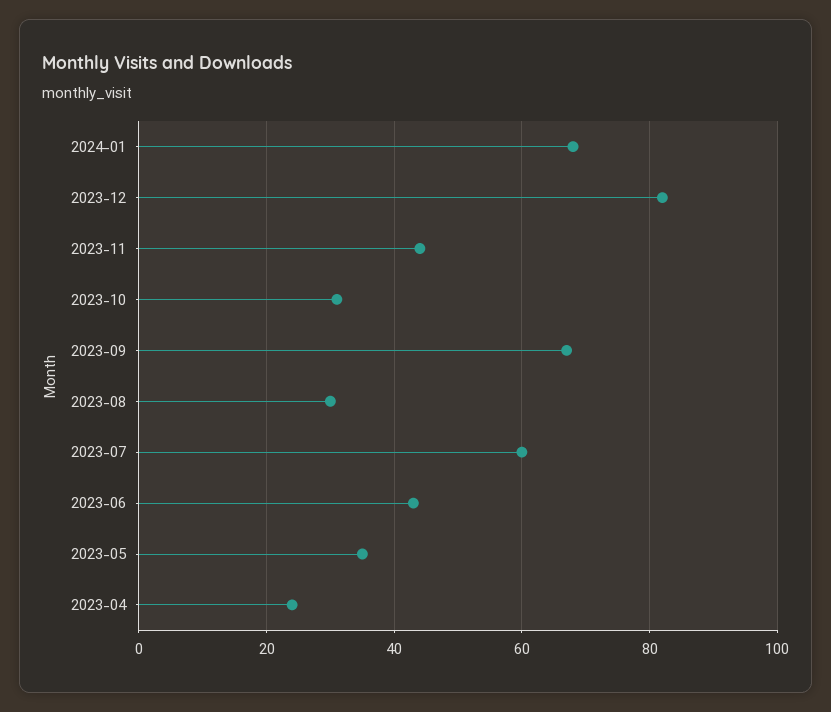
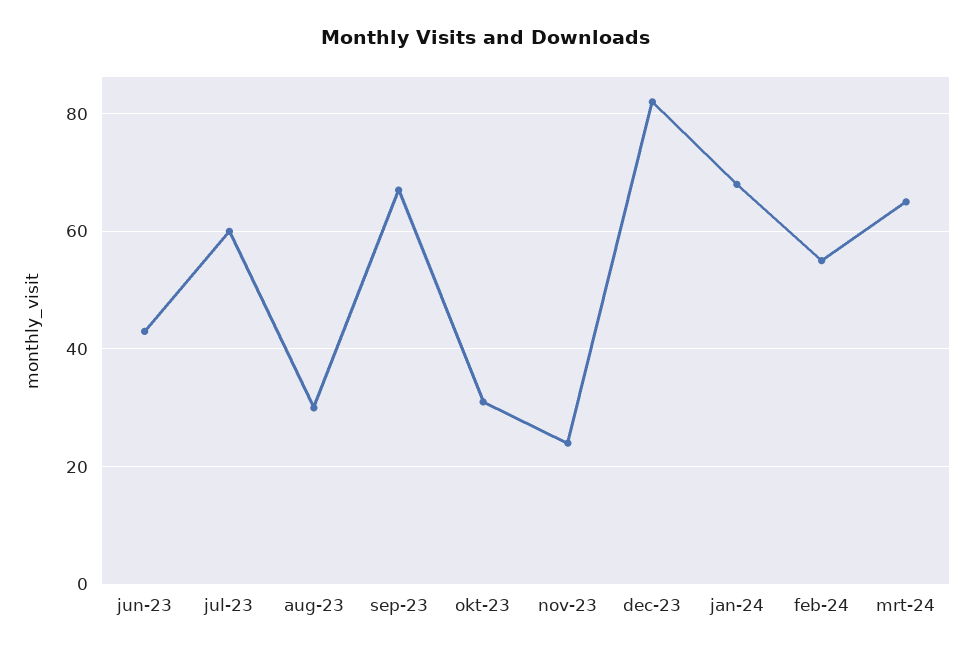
2023-11: 45 -> 25
2023-05: 35 -> none
2023-04: 25 -> none
feb-24: none -> 55
mrt-24: none -> 65

